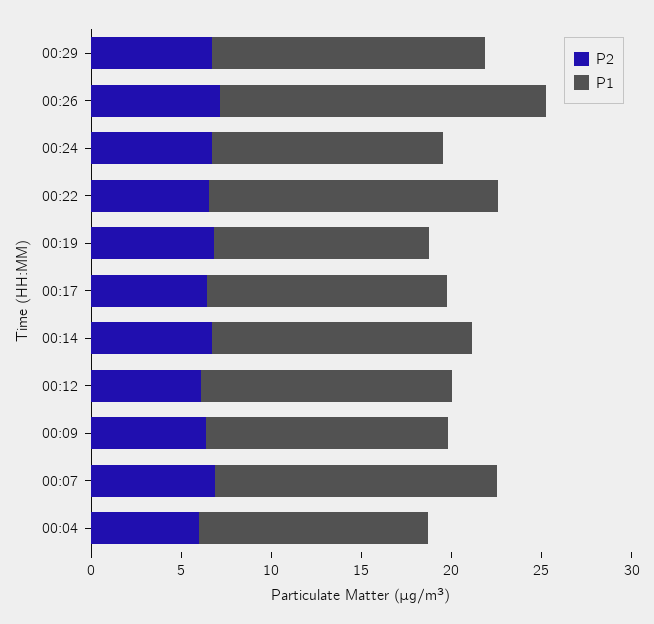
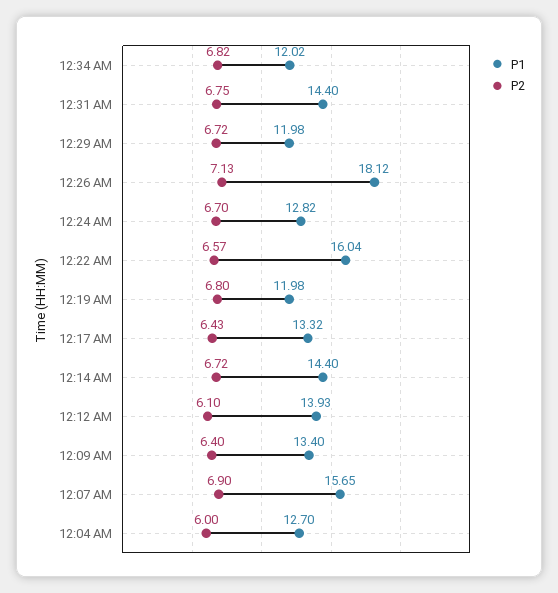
P1, 00:29: 15 -> 11.98
P1, 12:34 AM: none -> 12.02
P2, 12:34 AM: none -> 6.82
P1, 12:31 AM: none -> 14.4
P2, 12:31 AM: none -> 6.75

